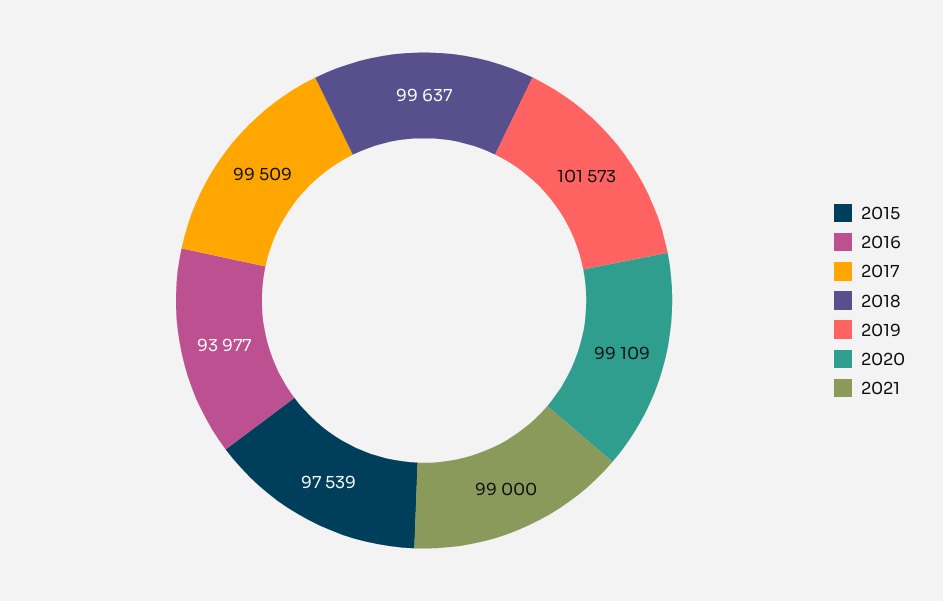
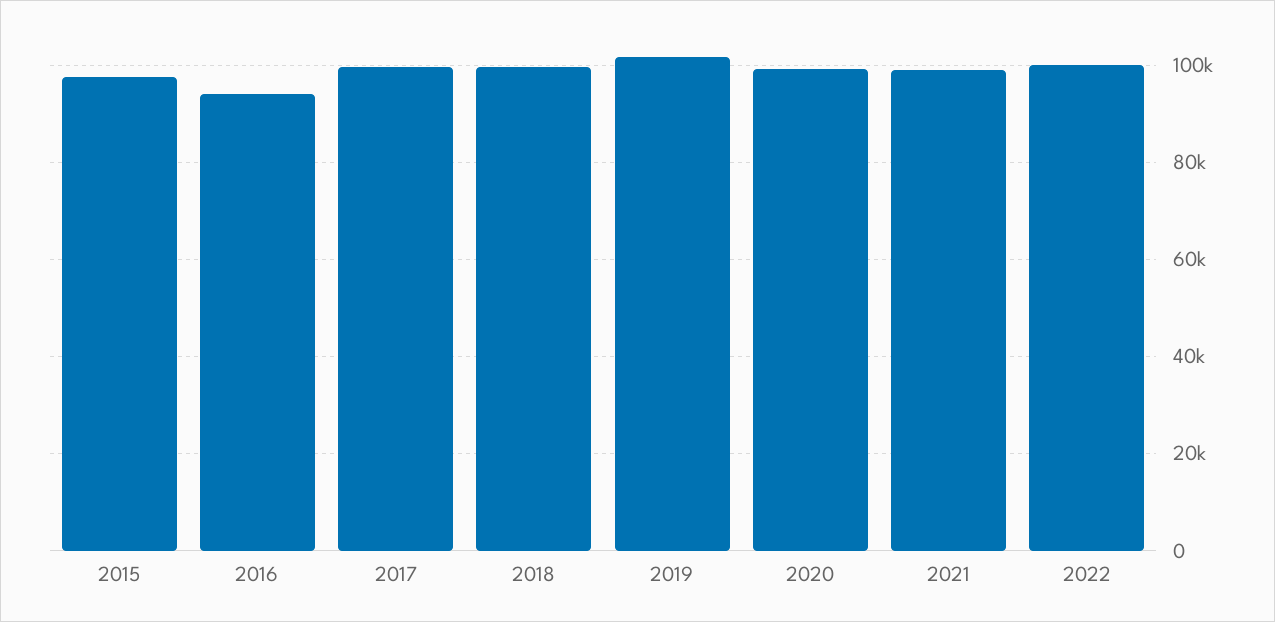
2022: none -> 100000

